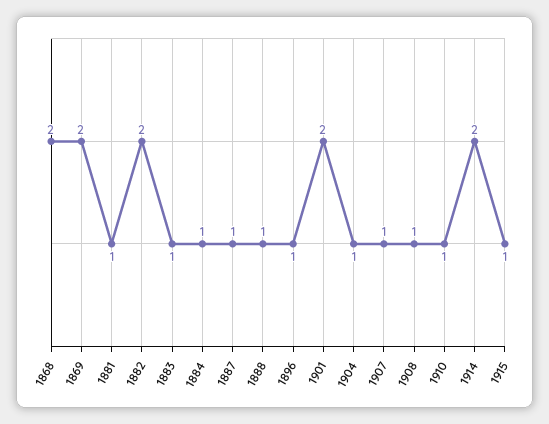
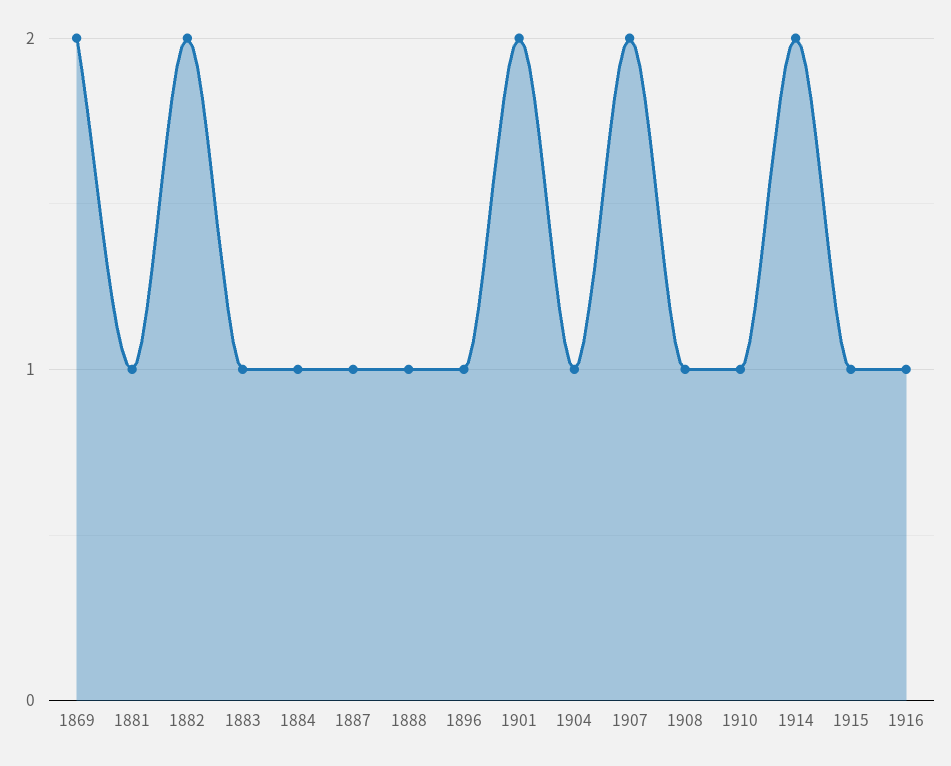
1868: 2 -> none
1907: 1 -> 2
1916: none -> 1

